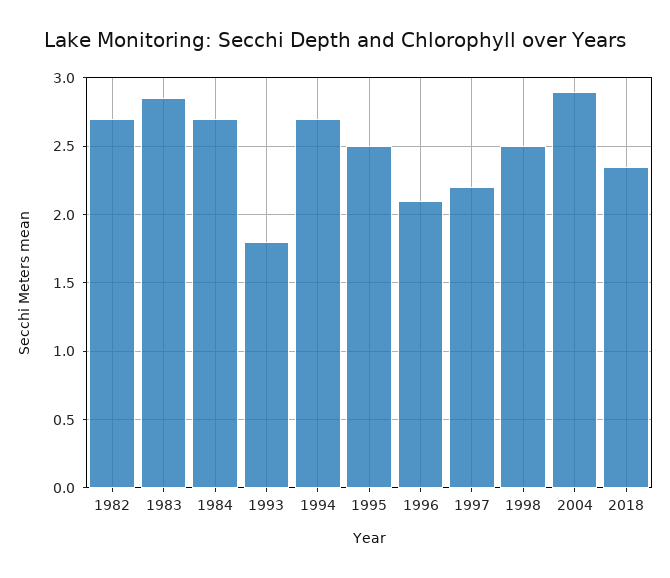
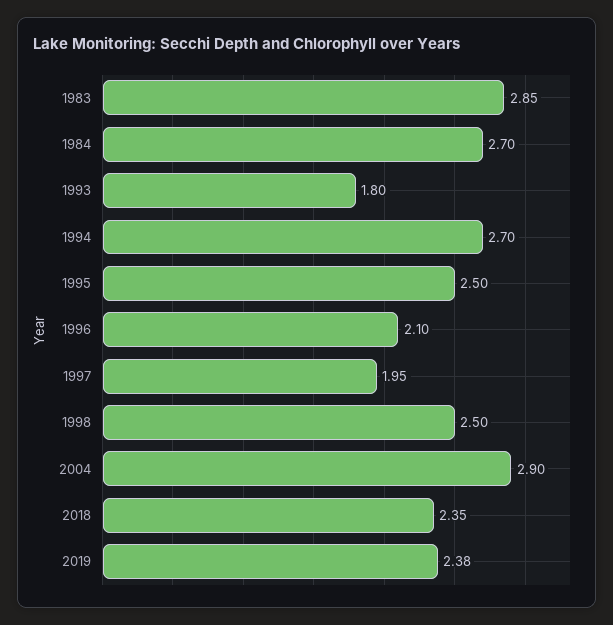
1982: 2.7 -> none
1997: 2.2 -> 1.95
2019: none -> 2.38

